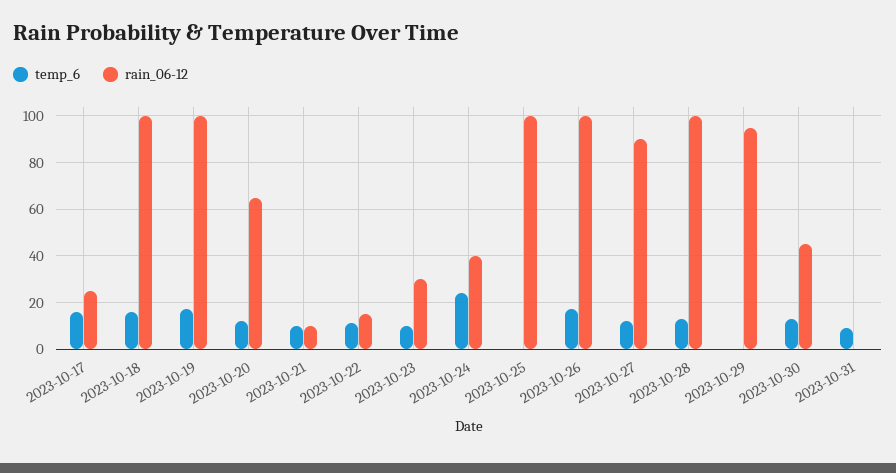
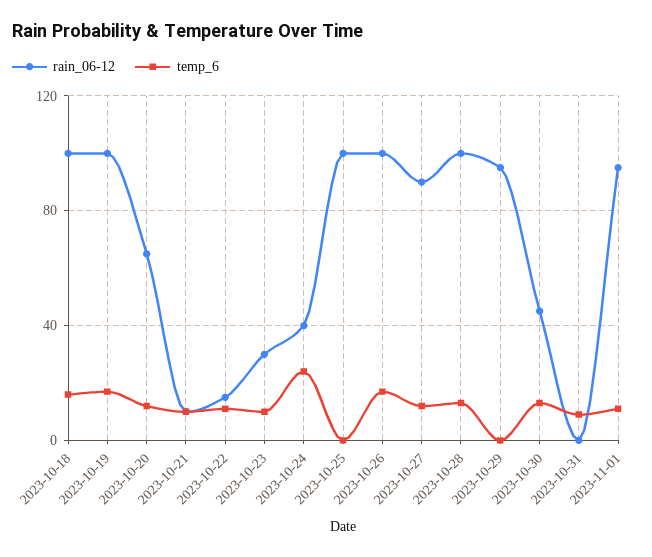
temp_6, 2023-10-17: 15 -> none
rain_06-12, 2023-10-17: 25 -> none
rain_06-12, 2023-11-01: none -> 95
temp_6, 2023-11-01: none -> 10

